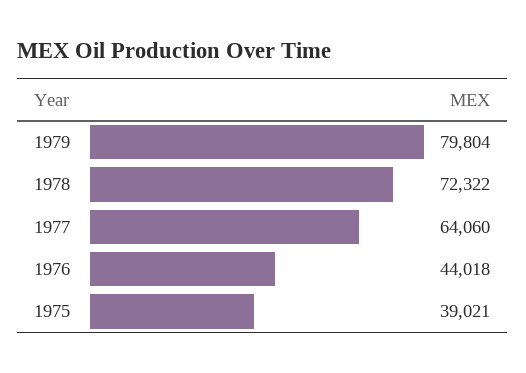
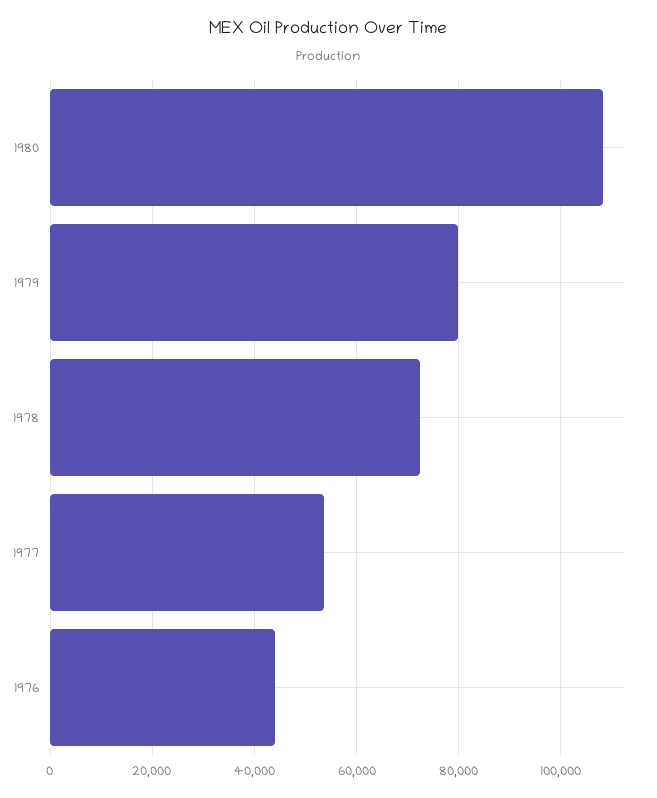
1977: 64060 -> 54000
1975: 39021 -> none
1980: none -> 108000

